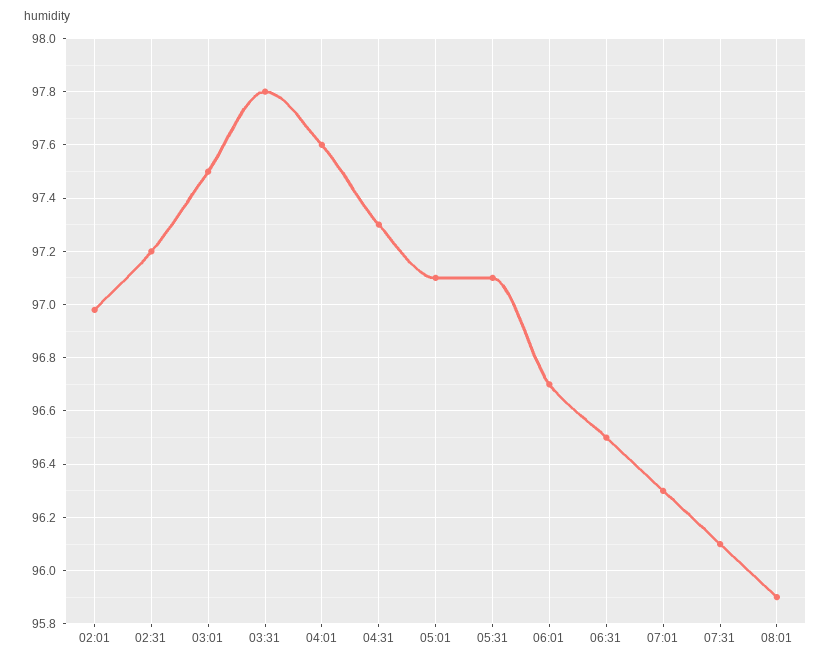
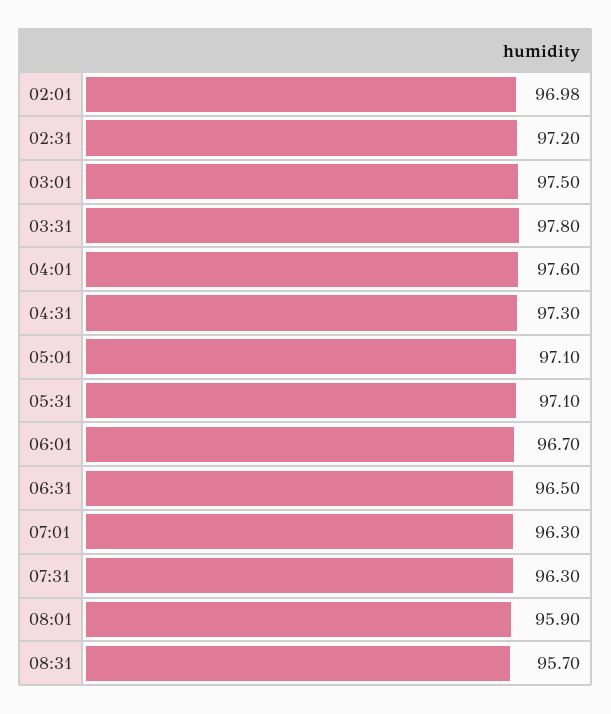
07:31: 96.1 -> 96.3
08:31: none -> 95.7

